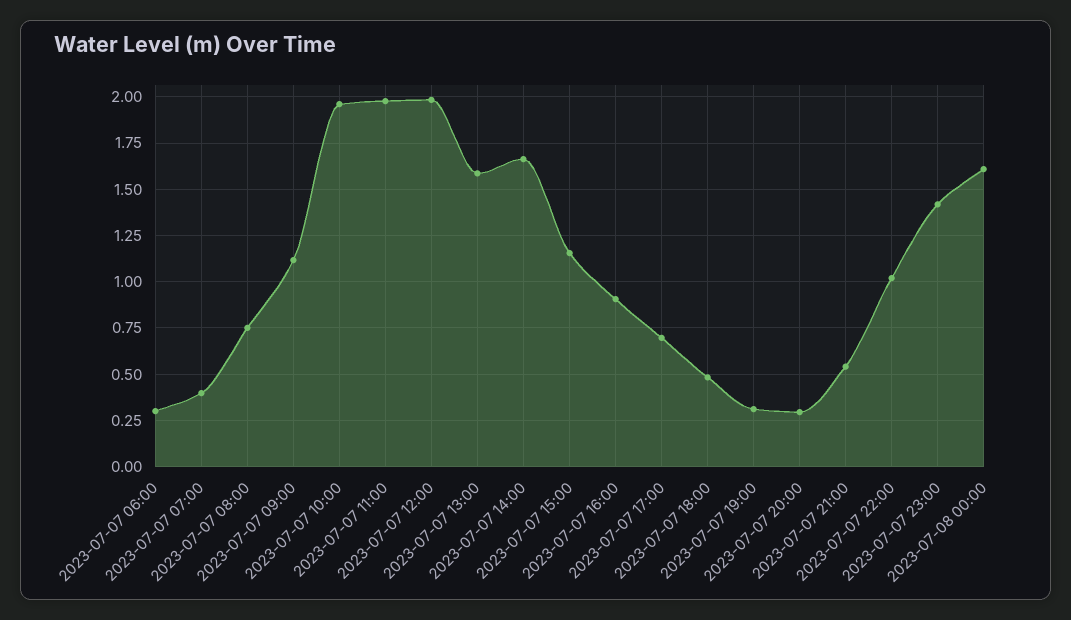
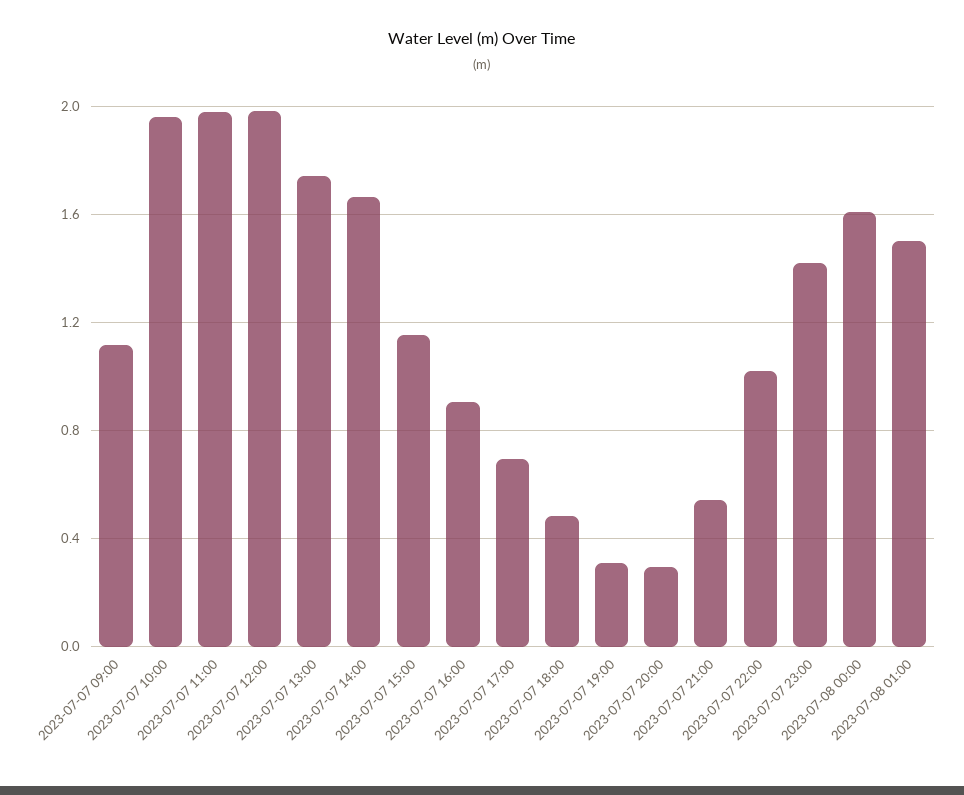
2023-07-07 06:00: 0.3 -> none
2023-07-07 07:00: 0.4 -> none
2023-07-07 08:00: 0.75 -> none
2023-07-07 13:00: 1.6 -> 1.75
2023-07-08 01:00: none -> 1.5

